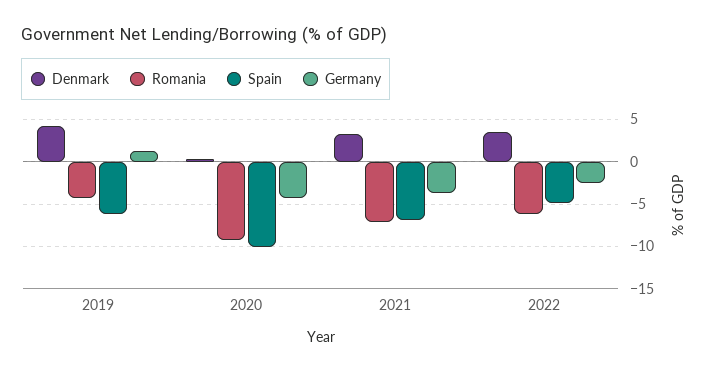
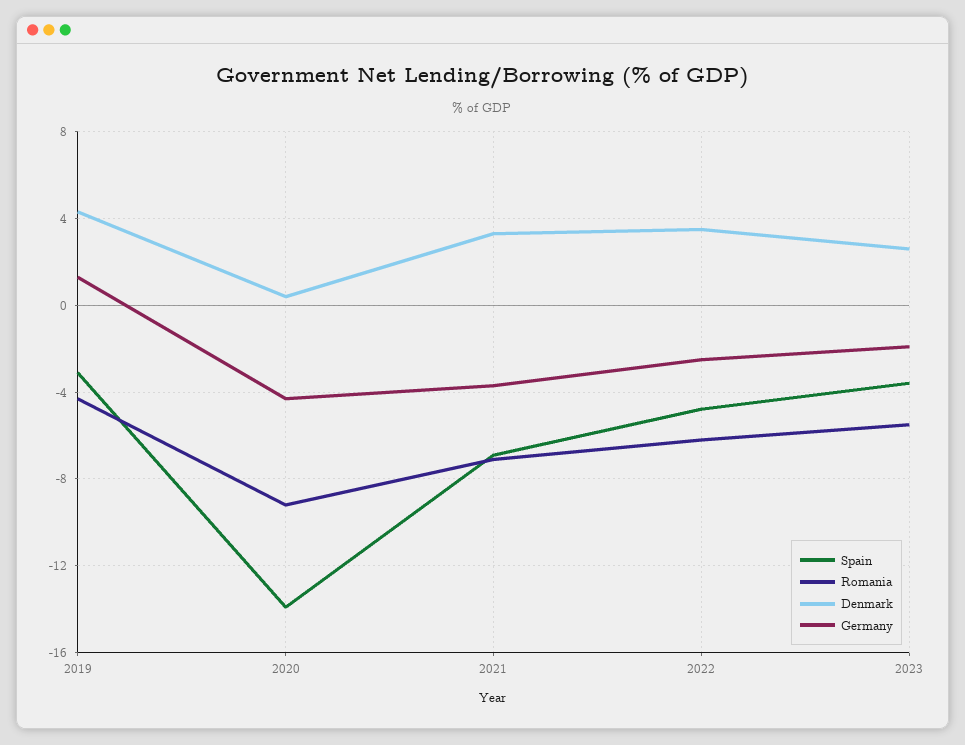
Spain, 2019: -6 -> -3
Spain, 2020: -10 -> -14
Spain, 2023: none -> -3.5
Romania, 2023: none -> -5.5
Denmark, 2023: none -> 2.5
Germany, 2023: none -> -2

